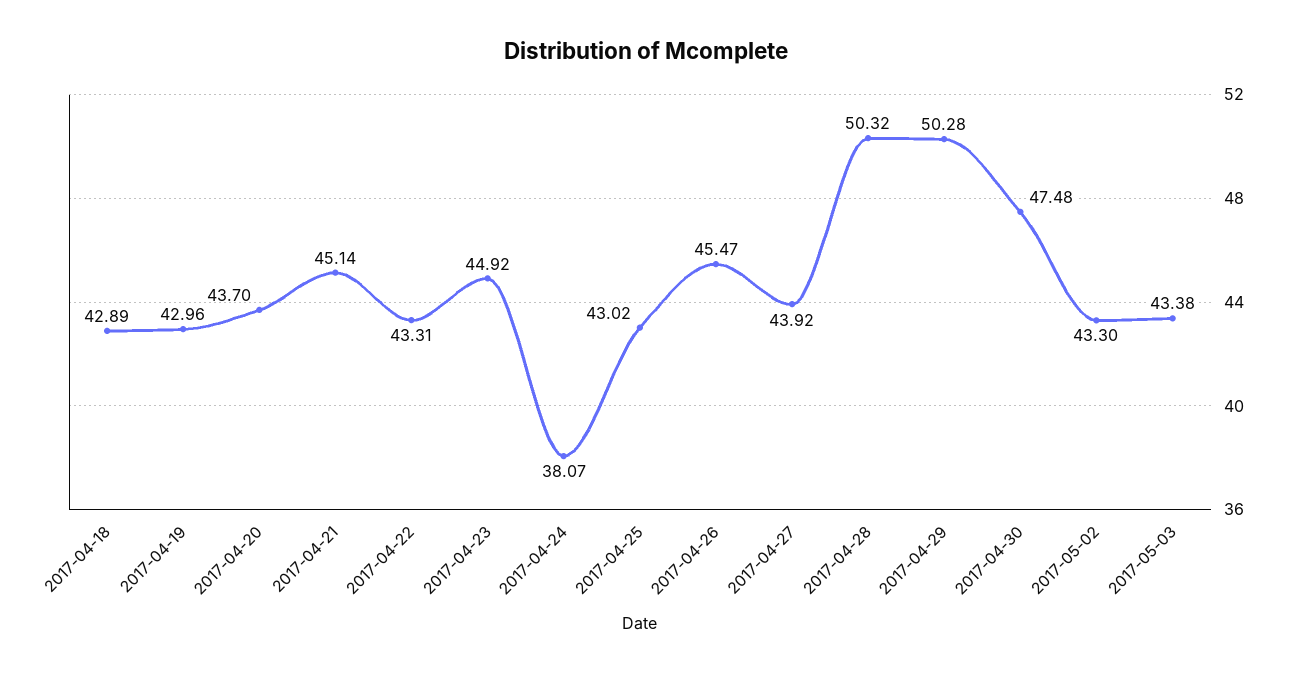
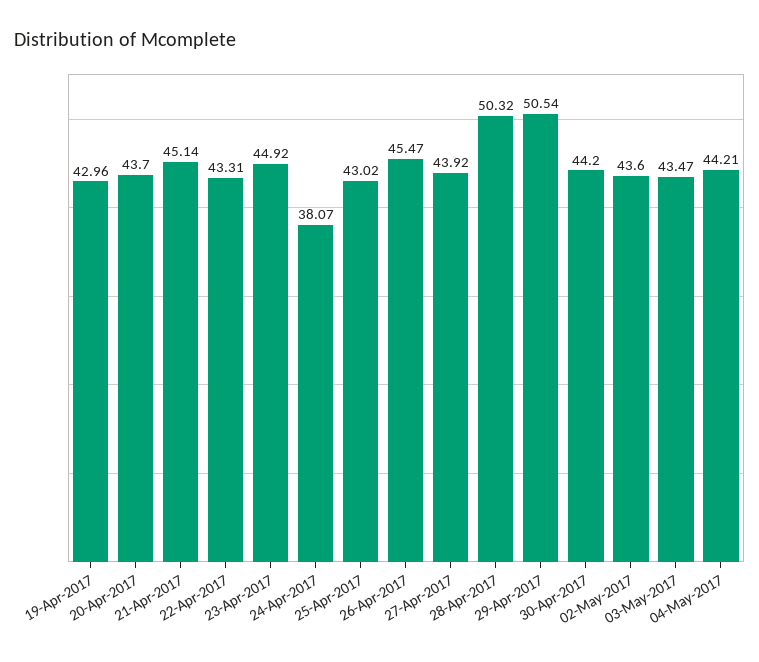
2017-04-18: 42.89 -> none
2017-04-29: 50.28 -> 50.54
2017-04-30: 47.48 -> 44.2
2017-05-02: 43.3 -> 43.6
2017-05-03: 43.38 -> 43.47
04-May-2017: none -> 44.21

